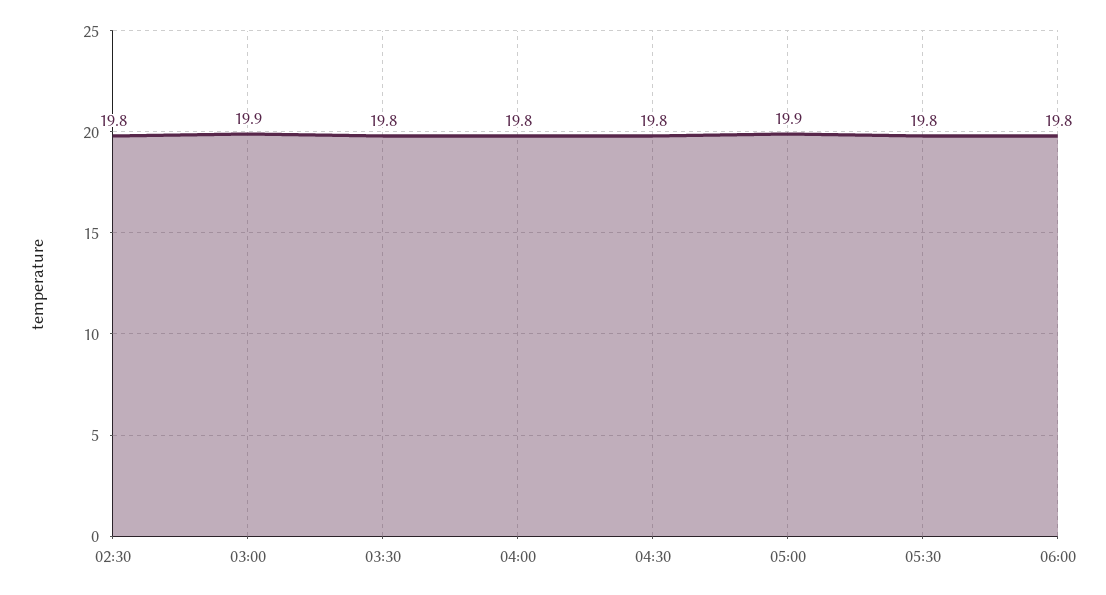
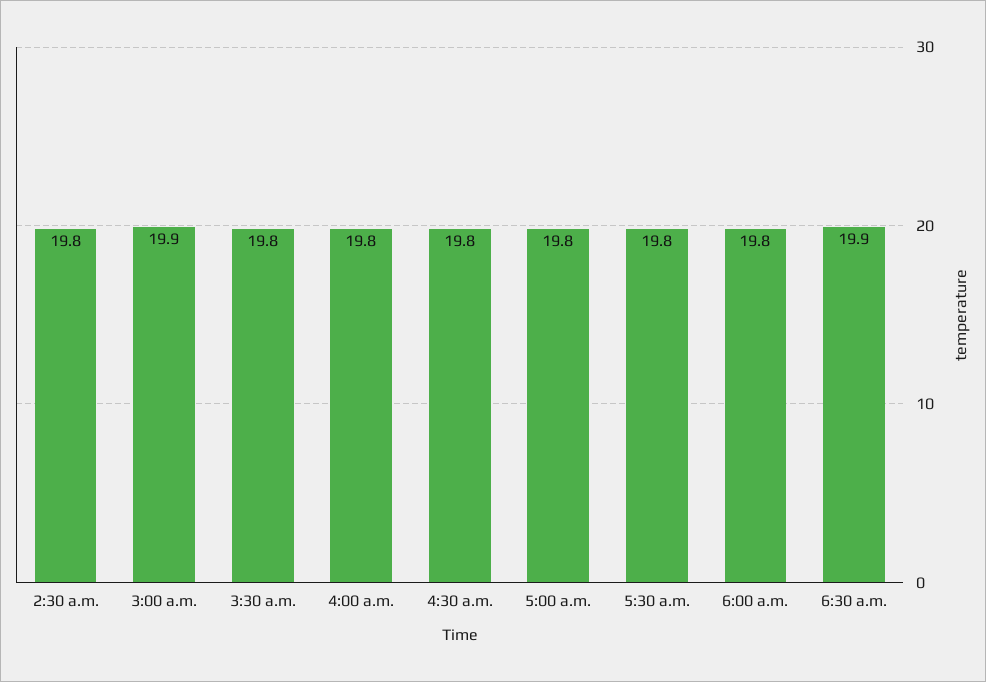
05:00: 19.9 -> 19.8
6:30 a.m.: none -> 19.9

